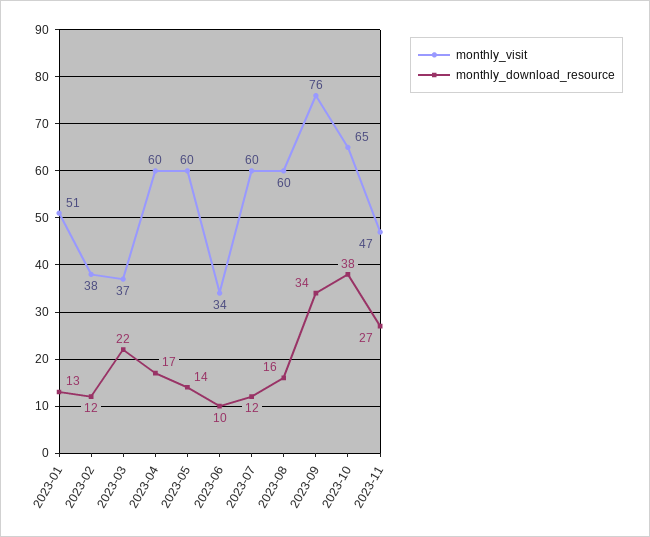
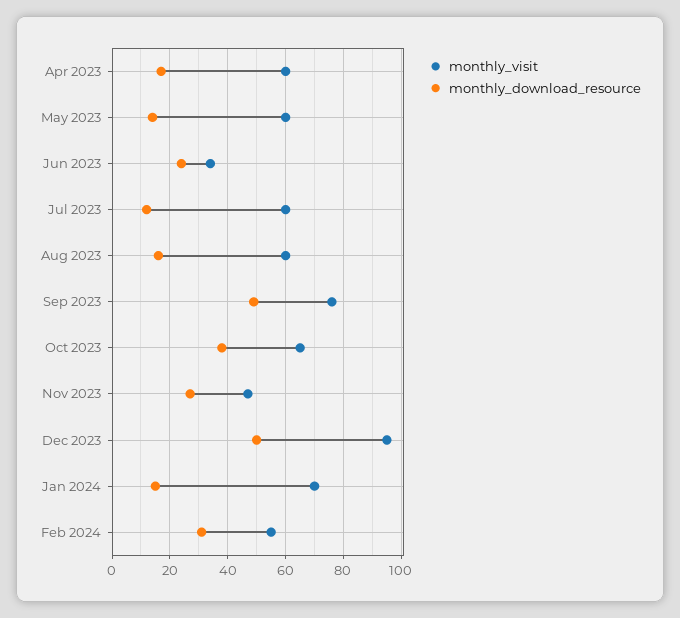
monthly_visit, 2023-01: 51 -> none
monthly_download_resource, 2023-01: 13 -> none
monthly_visit, 2023-02: 38 -> none
monthly_download_resource, 2023-02: 12 -> none
monthly_visit, 2023-03: 37 -> none
monthly_download_resource, 2023-03: 22 -> none
monthly_download_resource, 2023-06: 10 -> 25
monthly_download_resource, 2023-09: 34 -> 50
monthly_visit, Dec 2023: none -> 95
monthly_download_resource, Dec 2023: none -> 50
monthly_visit, Jan 2024: none -> 70
monthly_download_resource, Jan 2024: none -> 15
monthly_visit, Feb 2024: none -> 55
monthly_download_resource, Feb 2024: none -> 30

